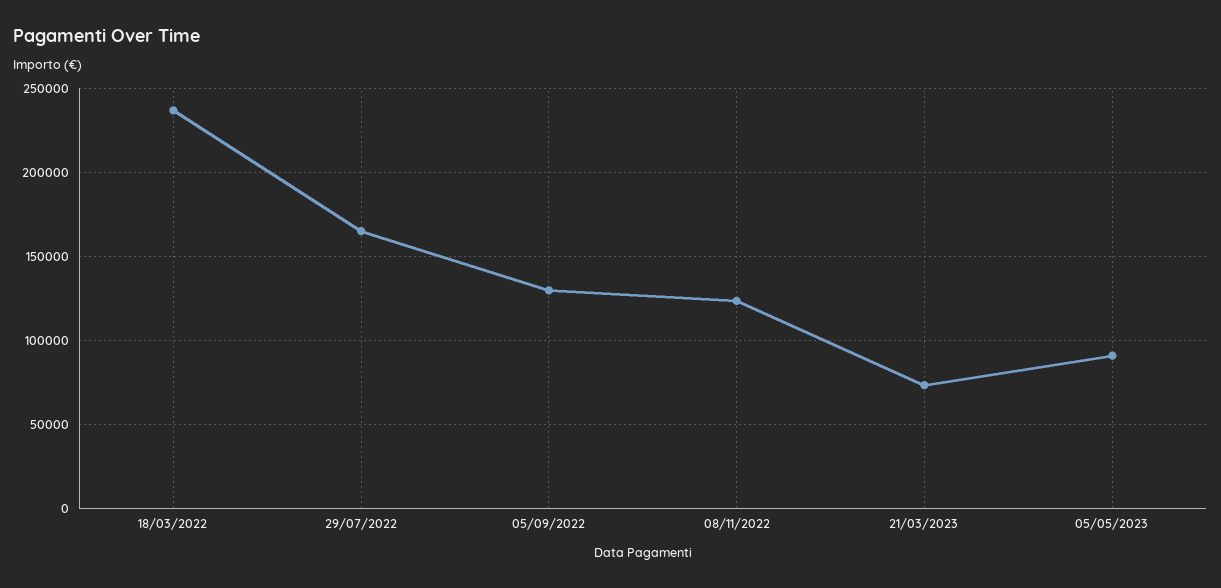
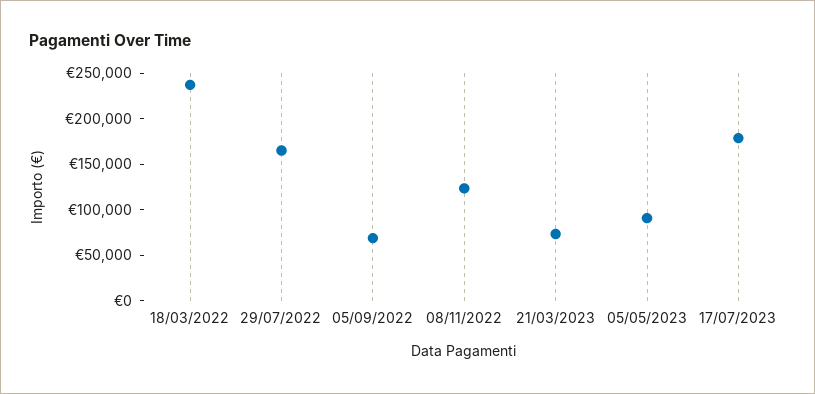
05/09/2022: 130000 -> 70000
17/07/2023: none -> 180000

